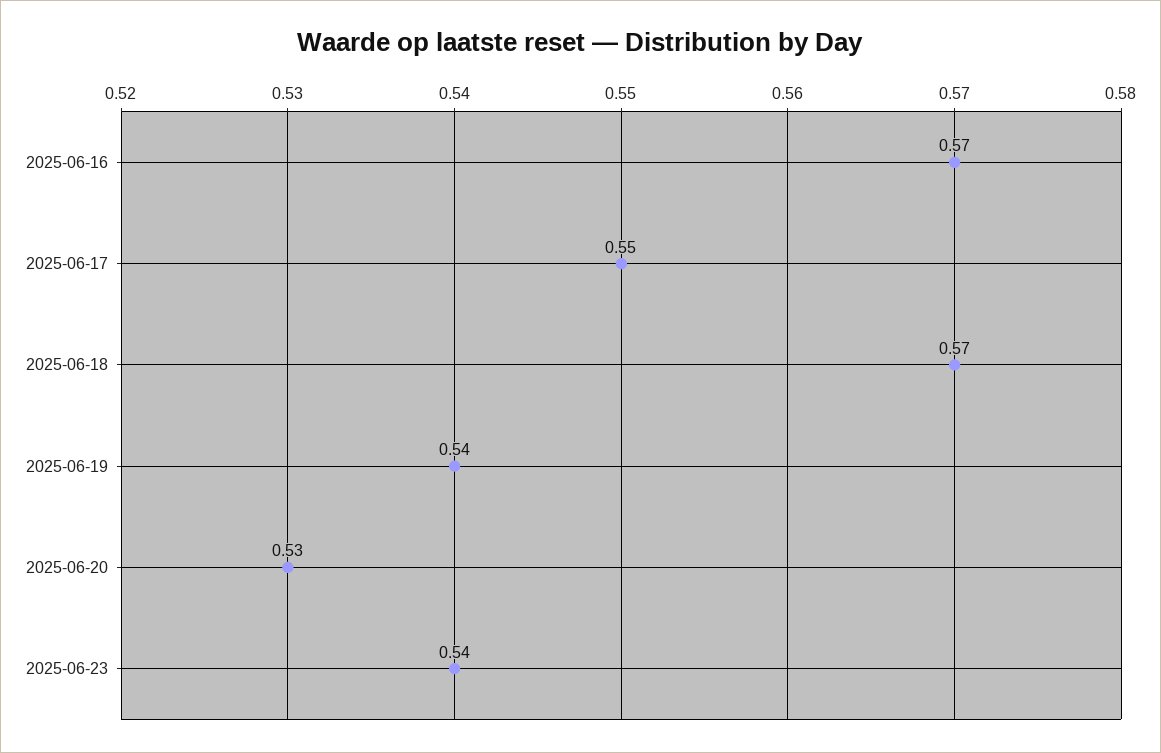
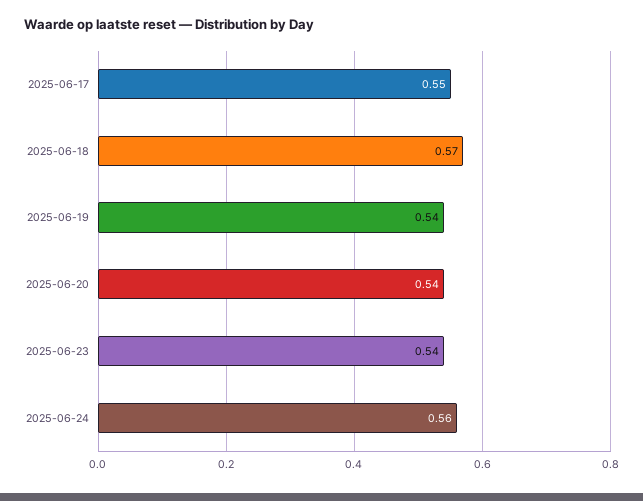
2025-06-16: 0.57 -> none
2025-06-20: 0.53 -> 0.54
2025-06-24: none -> 0.56

